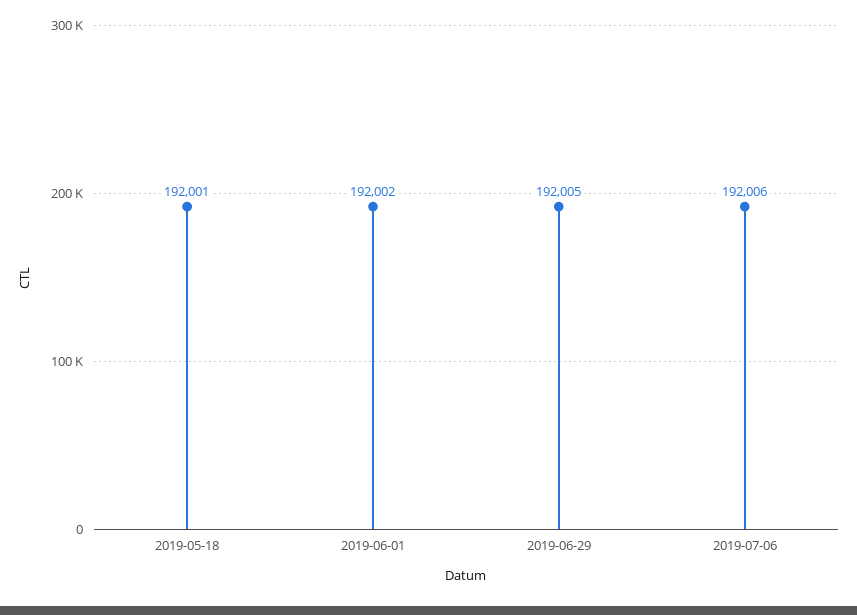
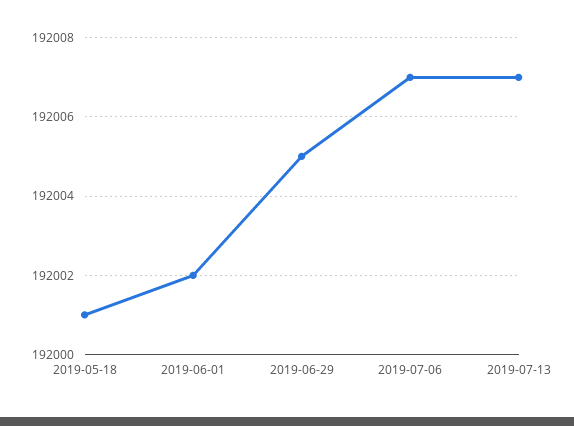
2019-07-06: 192006 -> 192007
2019-07-13: none -> 192007

